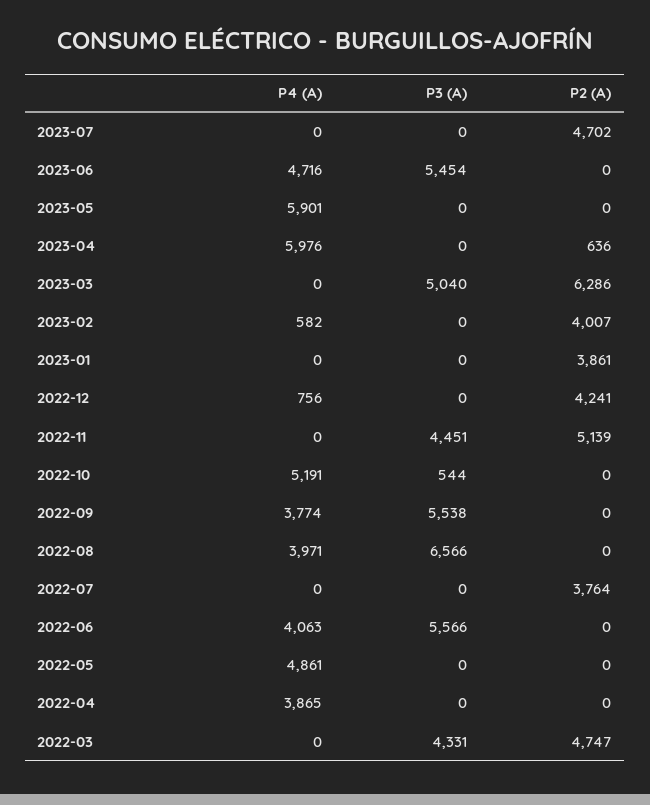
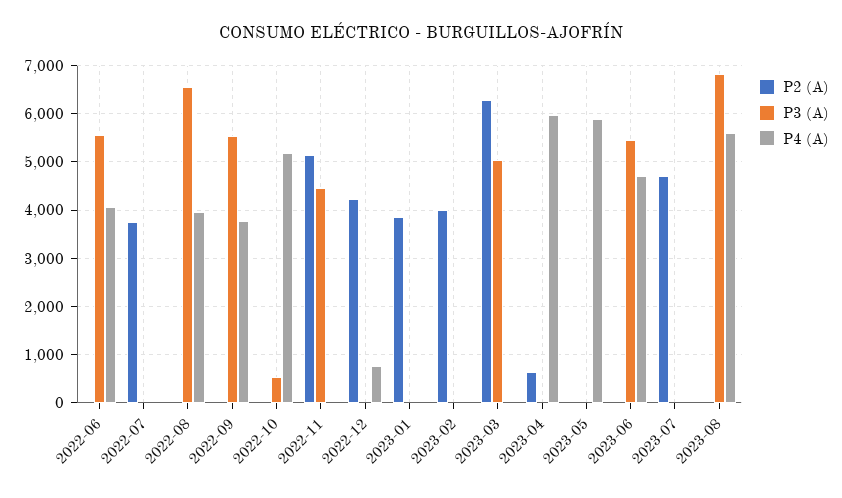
P4 (A), 2023-02: 582 -> 0
P4 (A), 2022-05: 4861 -> none
P3 (A), 2022-05: 0 -> none
P2 (A), 2022-05: 0 -> none
P4 (A), 2022-04: 3865 -> none
P3 (A), 2022-04: 0 -> none
P2 (A), 2022-04: 0 -> none
P4 (A), 2022-03: 0 -> none
P3 (A), 2022-03: 4331 -> none
P2 (A), 2022-03: 4747 -> none
P2 (A), 2023-08: none -> 0
P3 (A), 2023-08: none -> 6800
P4 (A), 2023-08: none -> 5600

